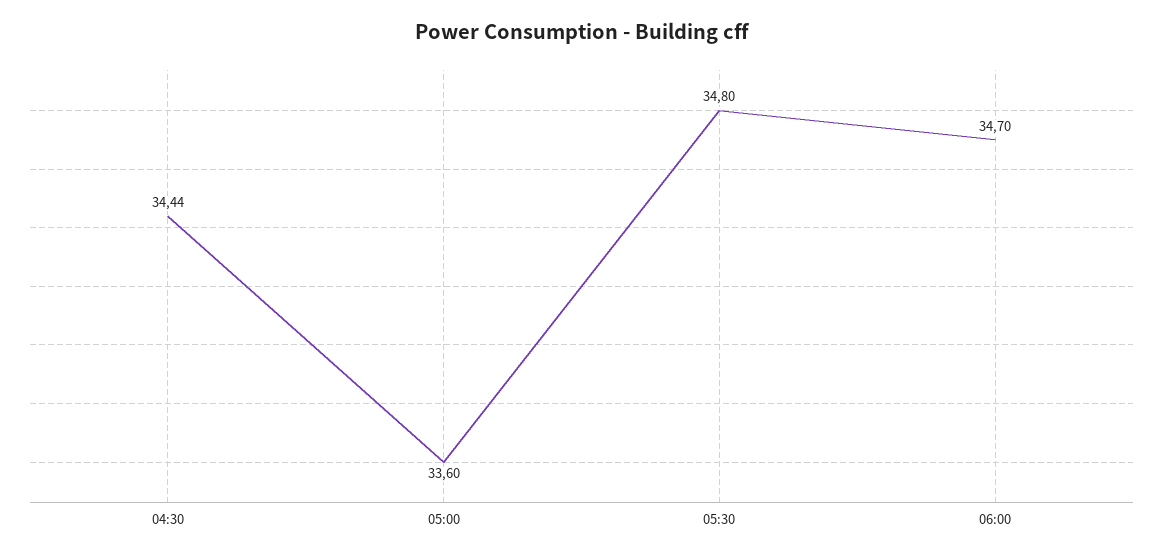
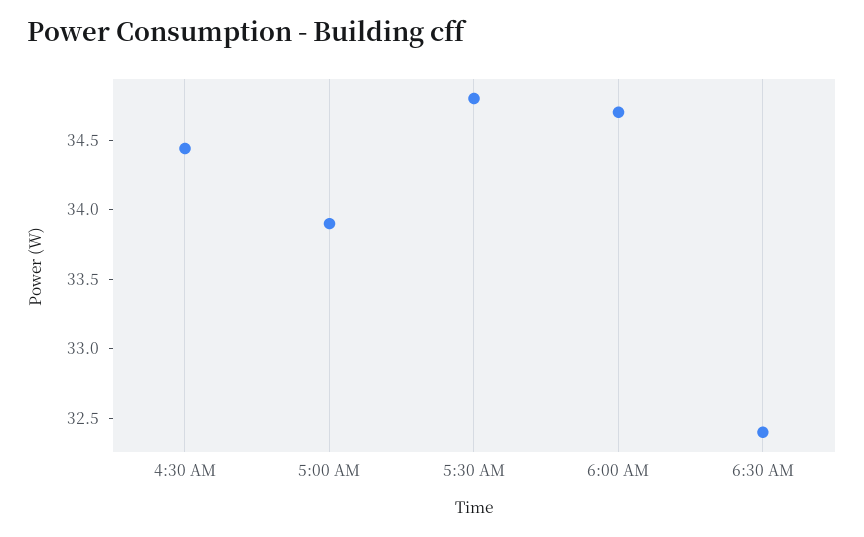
05:00: 33.6 -> 33.9
6:30 AM: none -> 32.4

